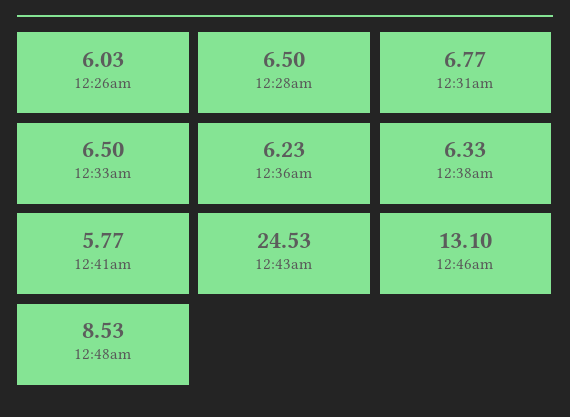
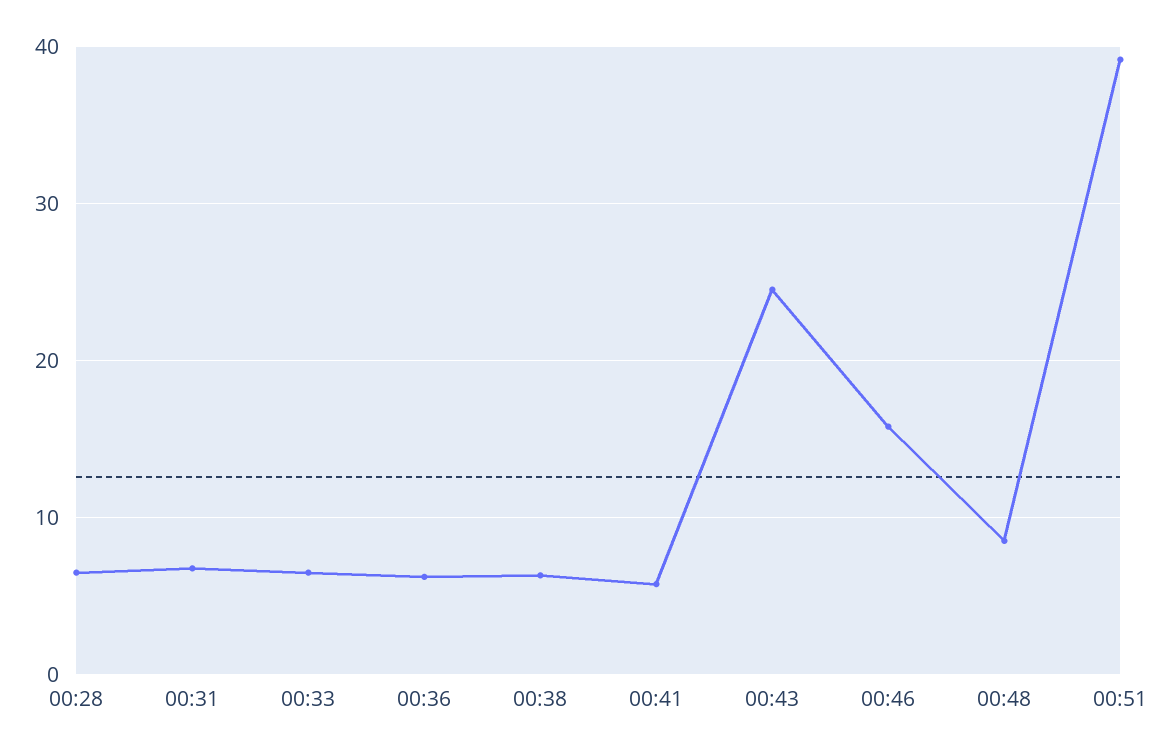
12:26am: 6.03 -> none
12:46am: 13.1 -> 16
00:51: none -> 39

